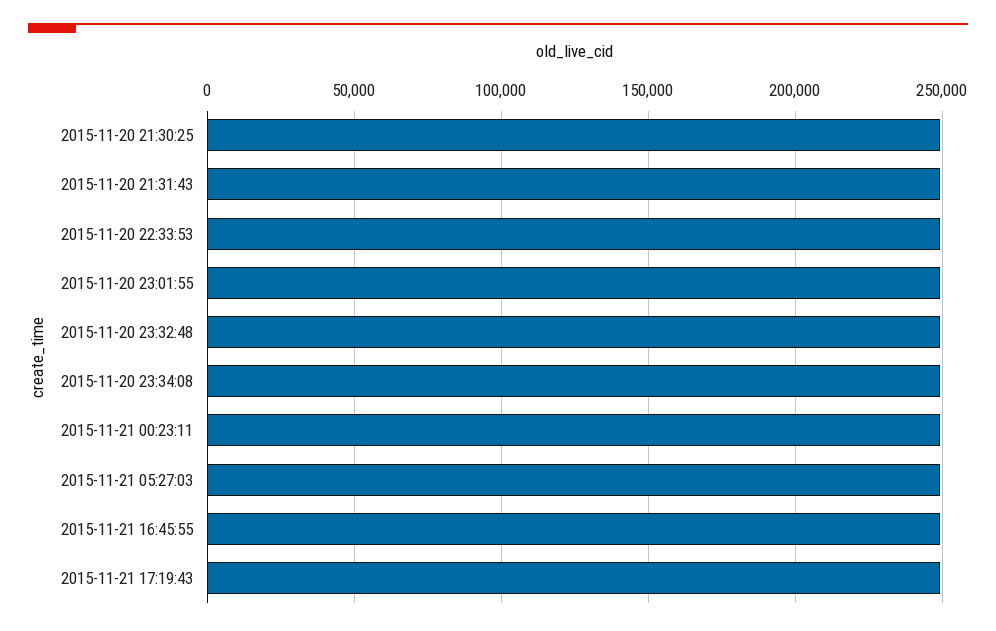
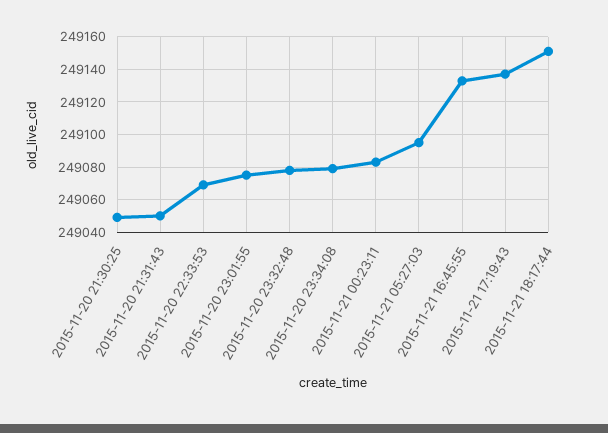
2015-11-21 18:17:44: none -> 249150

